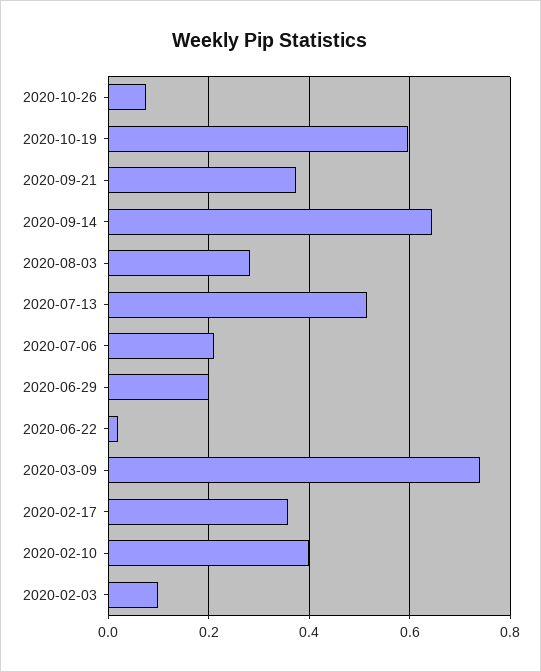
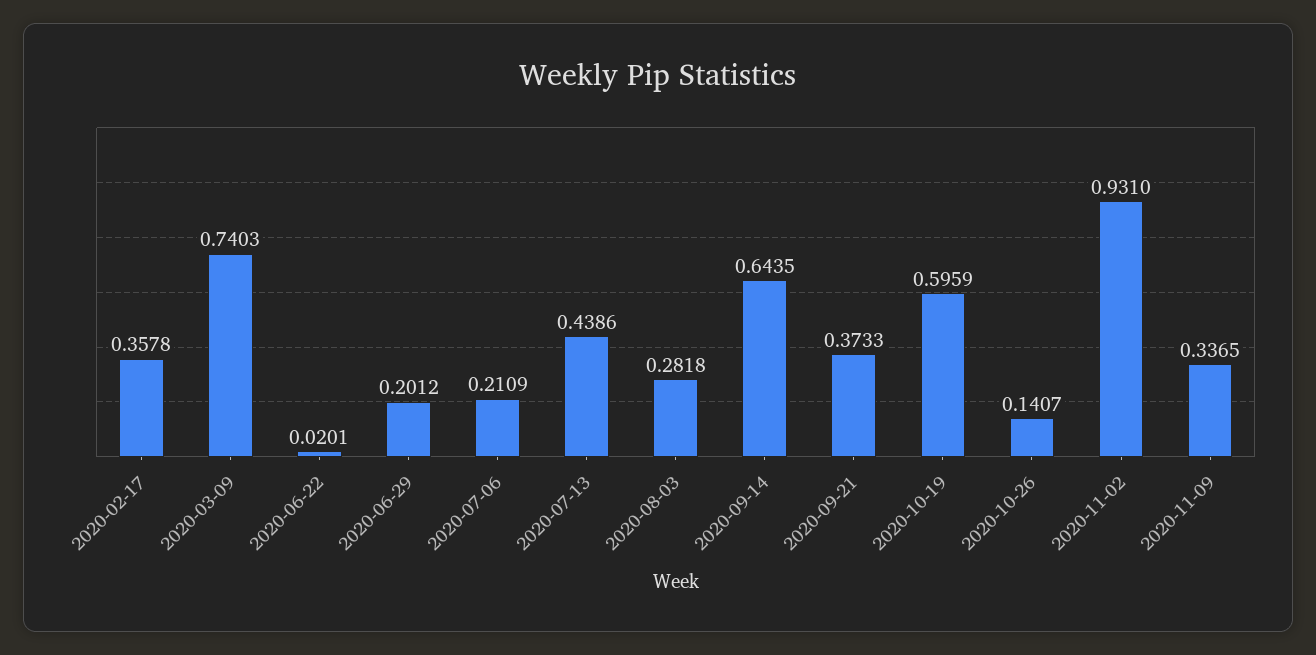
2020-10-26: 0.08 -> 0.1407
2020-07-13: 0.52 -> 0.4386
2020-02-10: 0.4 -> none
2020-02-03: 0.1 -> none
2020-11-02: none -> 0.931
2020-11-09: none -> 0.3365

